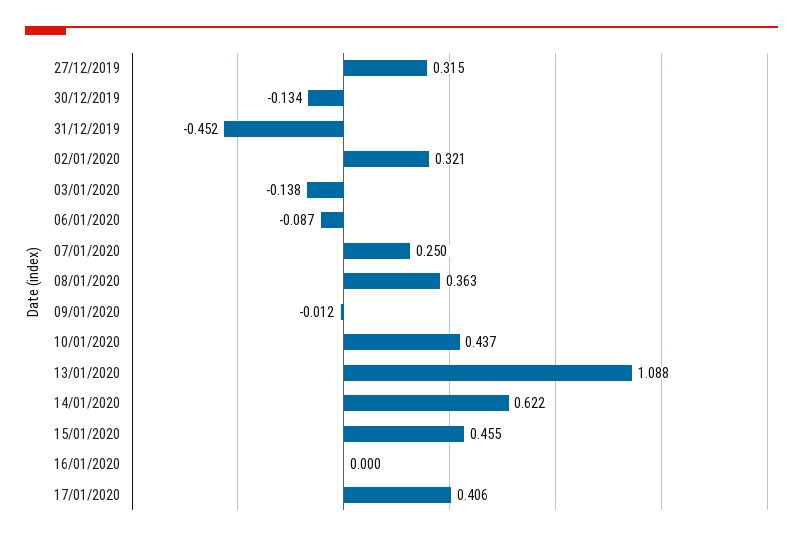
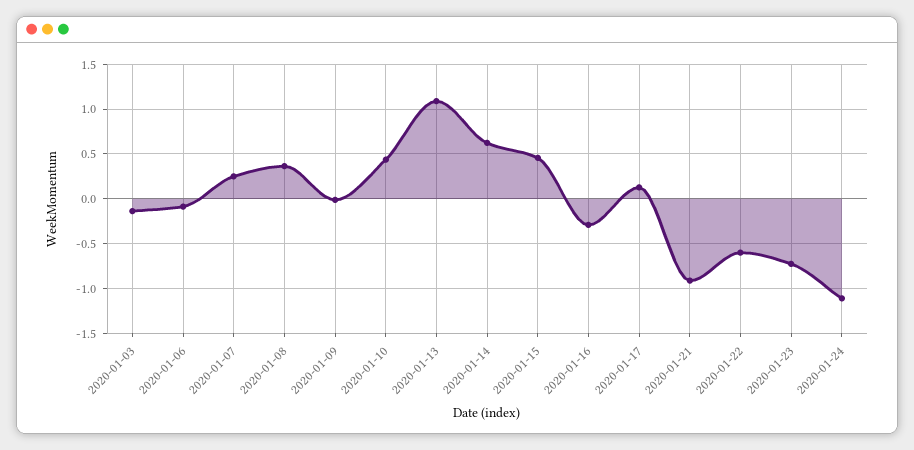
27/12/2019: 0.315 -> none
30/12/2019: -0.134 -> none
31/12/2019: -0.452 -> none
02/01/2020: 0.321 -> none
16/01/2020: 0 -> -0.3
17/01/2020: 0.406 -> 0.1
2020-01-21: none -> -0.9
2020-01-22: none -> -0.6
2020-01-23: none -> -0.7
2020-01-24: none -> -1.1

